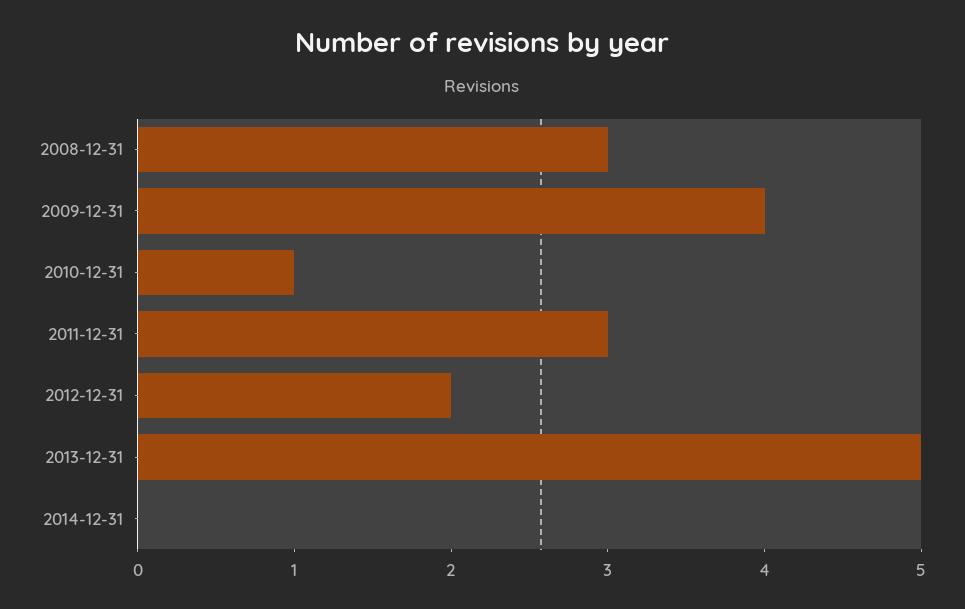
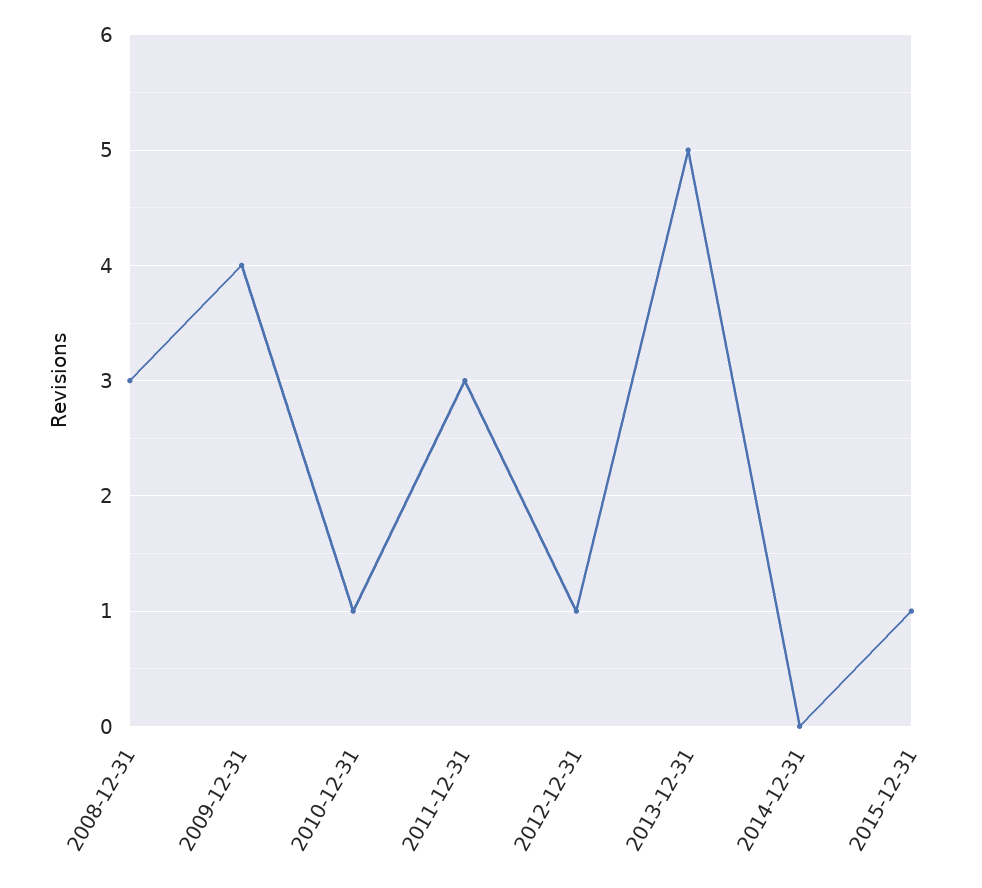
2012-12-31: 2 -> 1
2015-12-31: none -> 1

